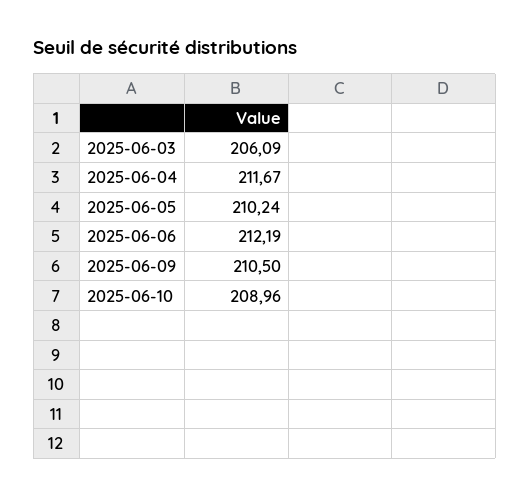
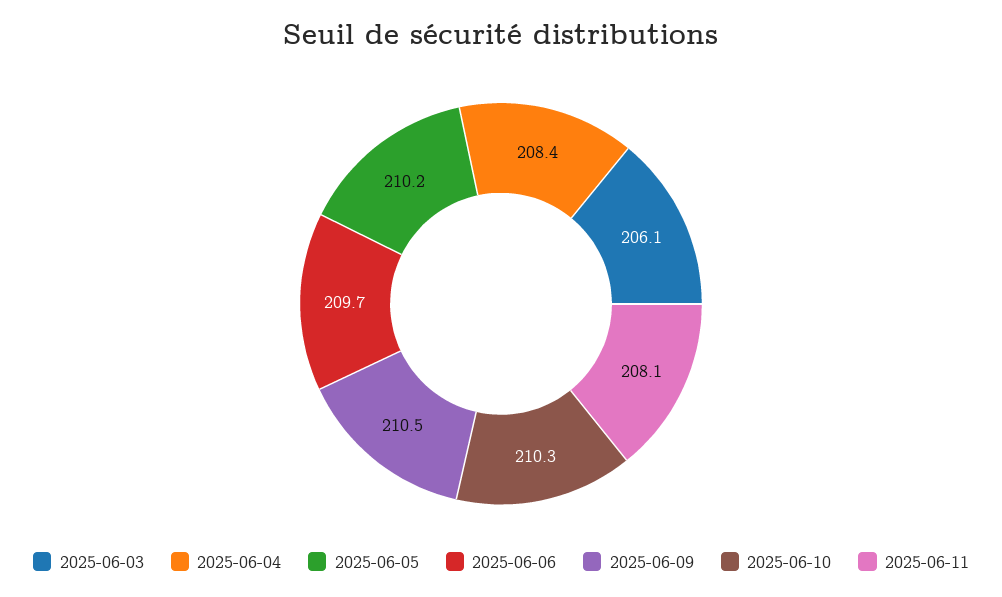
2025-06-04: 211.67 -> 208.4
2025-06-06: 212.19 -> 209.7
2025-06-10: 208.96 -> 210.3
2025-06-11: none -> 208.1

